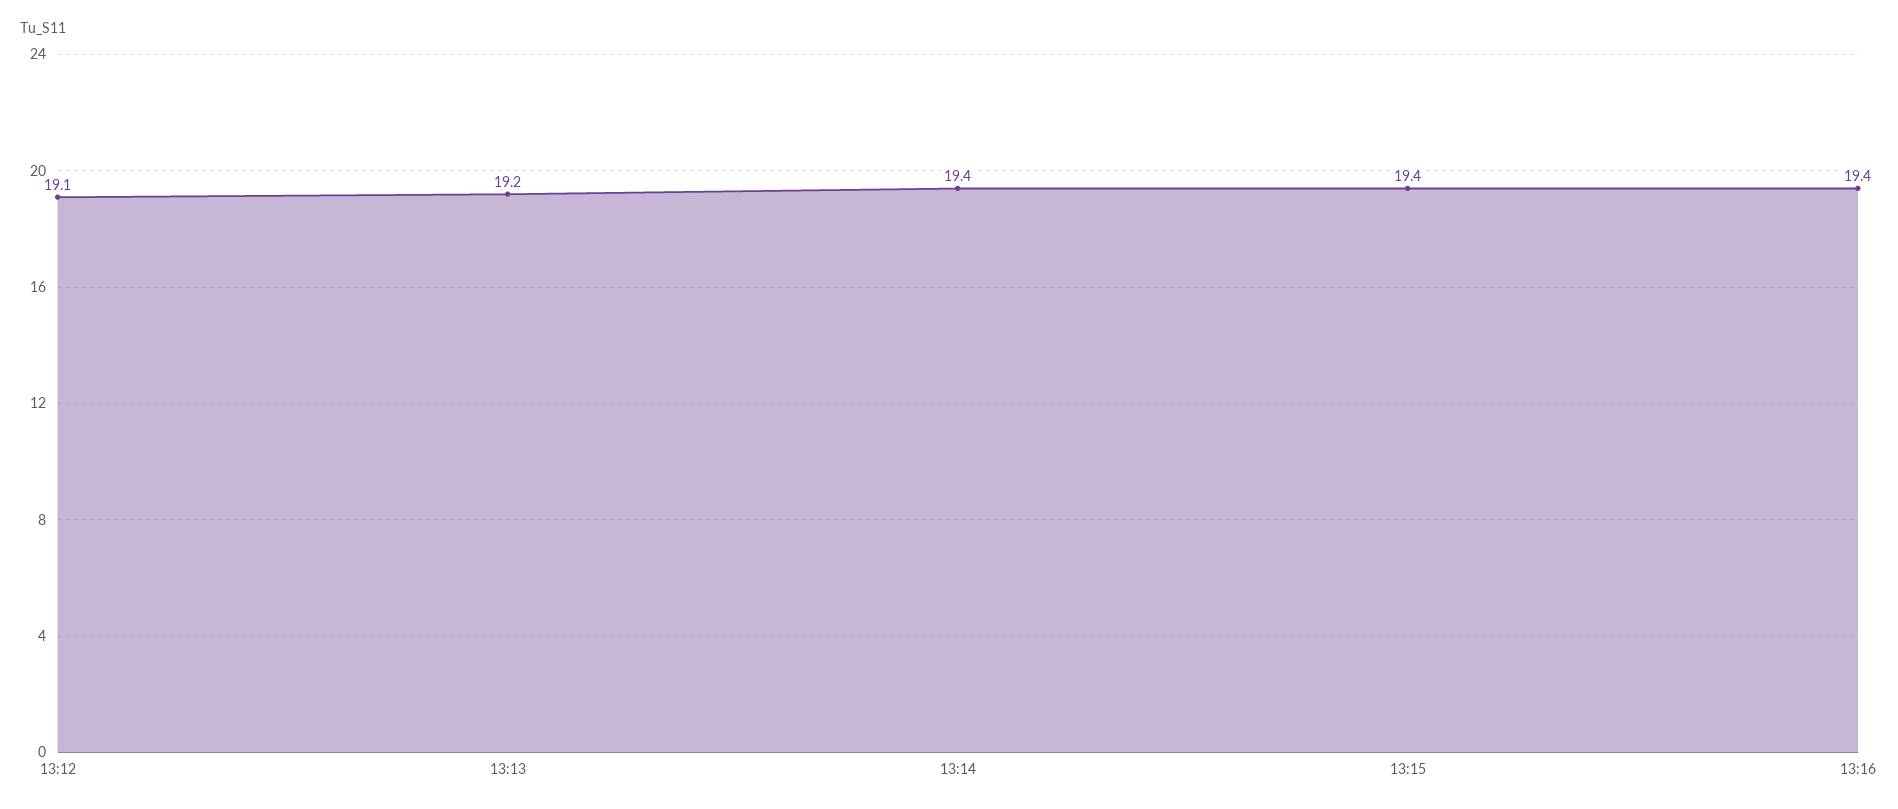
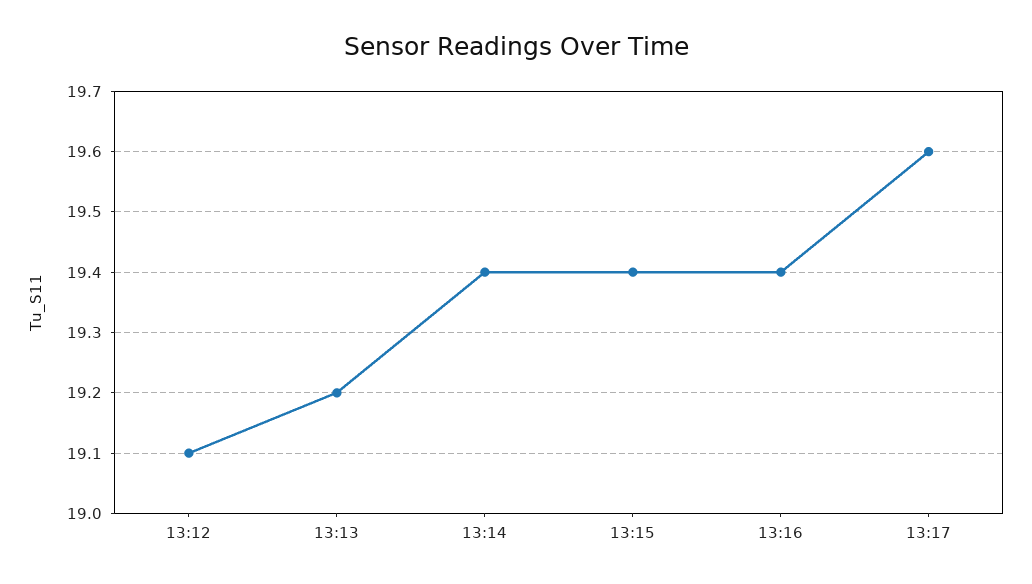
13:17: none -> 19.6

